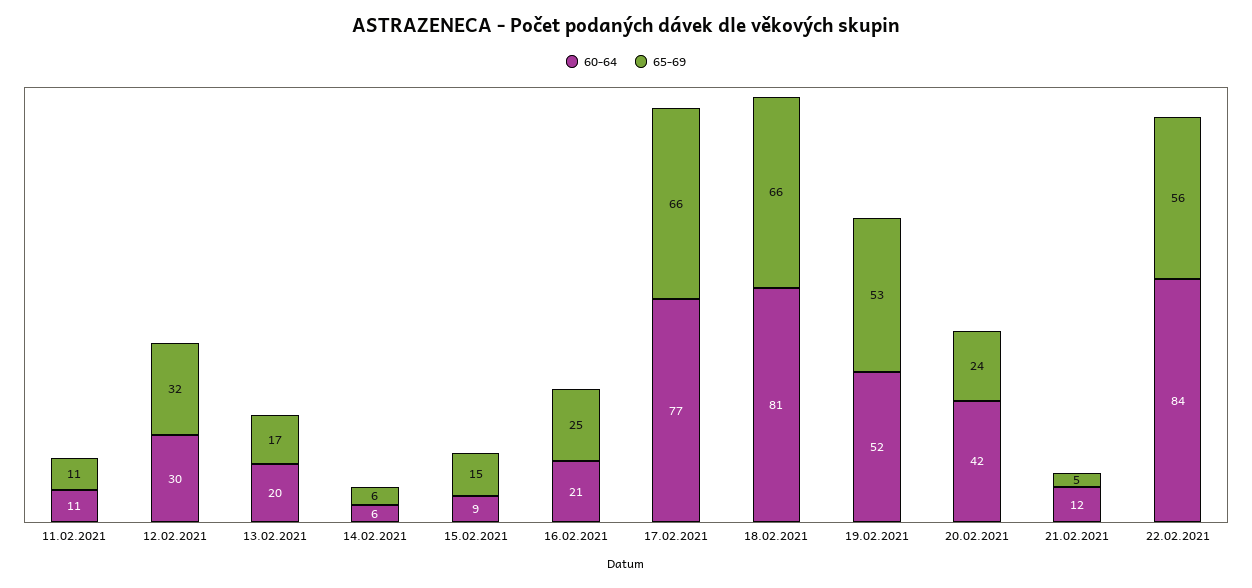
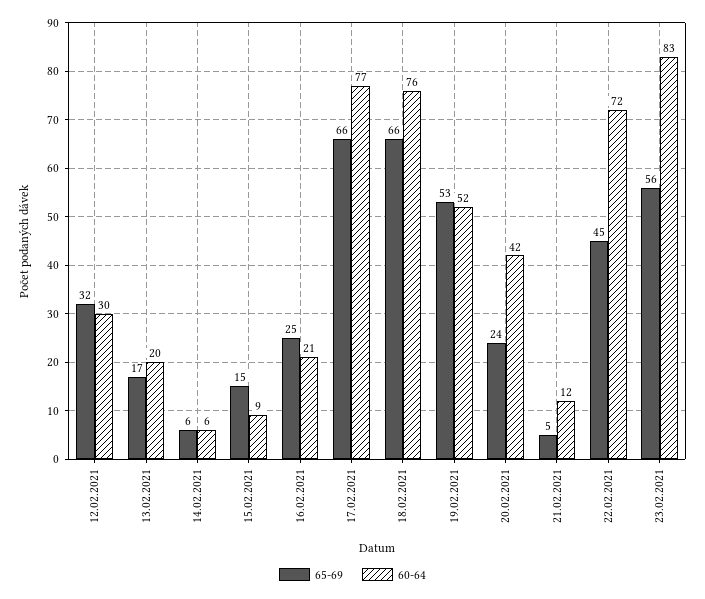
60-64, 11.02.2021: 11 -> none
65-69, 11.02.2021: 11 -> none
60-64, 18.02.2021: 81 -> 76
60-64, 22.02.2021: 84 -> 72
65-69, 22.02.2021: 56 -> 45
65-69, 23.02.2021: none -> 56
60-64, 23.02.2021: none -> 83

